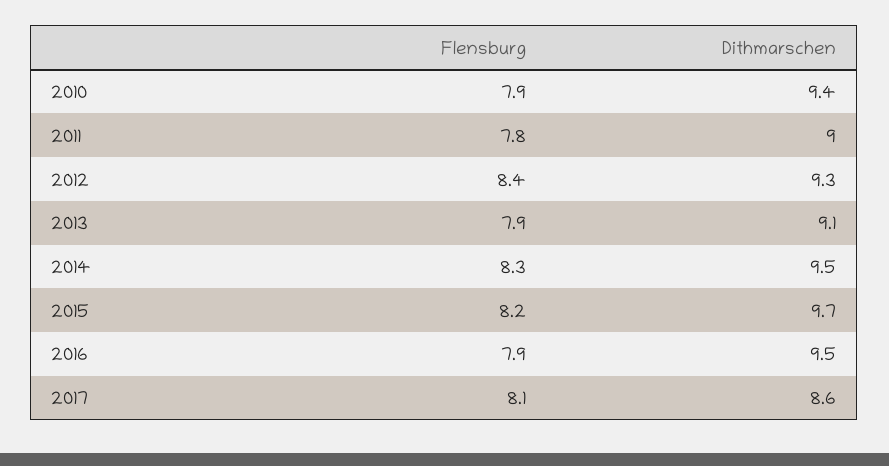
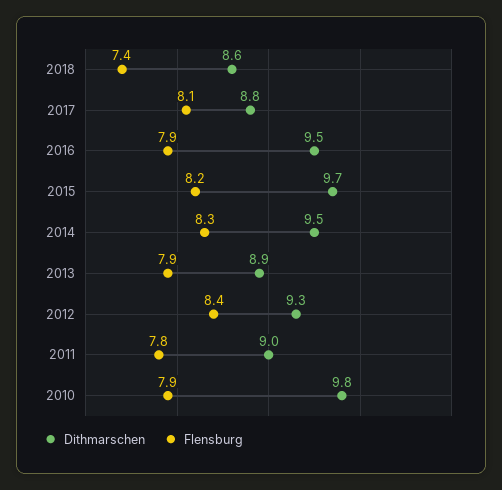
Dithmarschen, 2010: 9.4 -> 9.8
Dithmarschen, 2013: 9.1 -> 8.9
Dithmarschen, 2017: 8.6 -> 8.8
Dithmarschen, 2018: none -> 8.6
Flensburg, 2018: none -> 7.4

